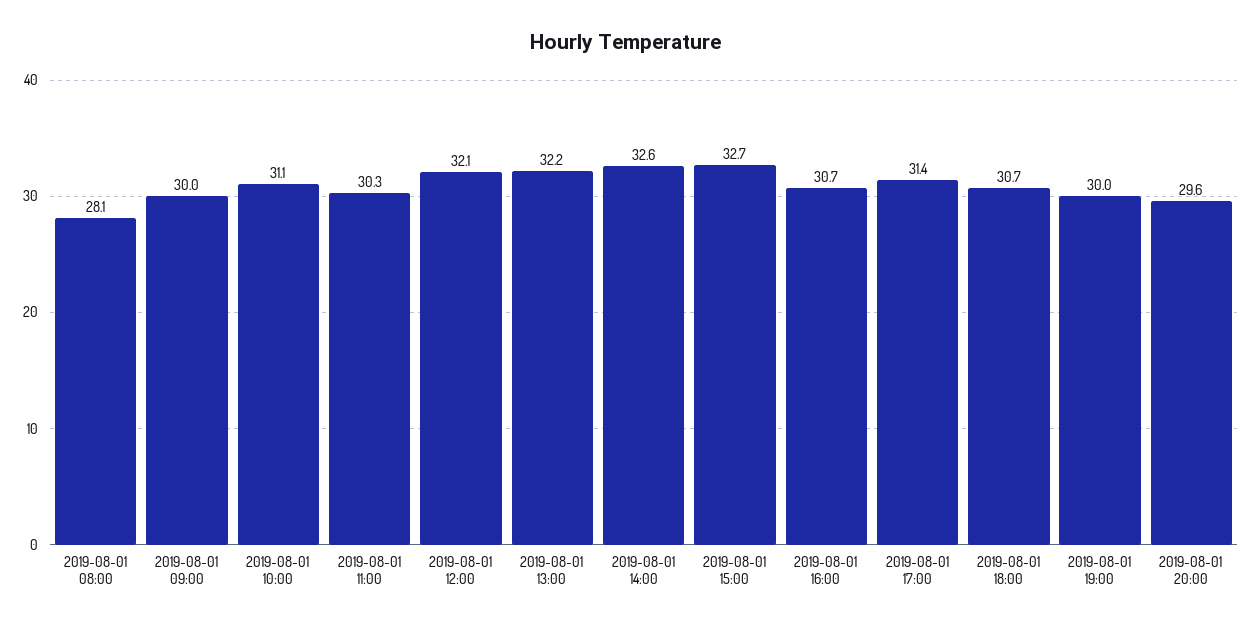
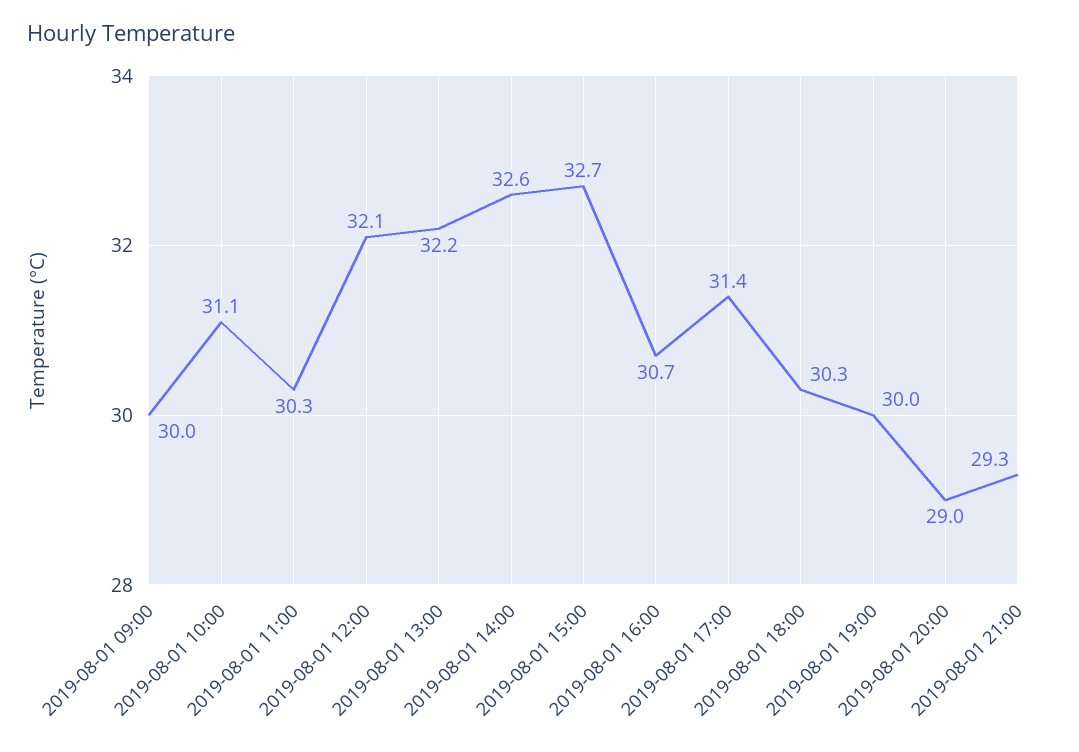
2019-08-01 08:00: 28.1 -> none
2019-08-01 18:00: 30.7 -> 30.3
2019-08-01 20:00: 29.6 -> 29
2019-08-01 21:00: none -> 29.3

